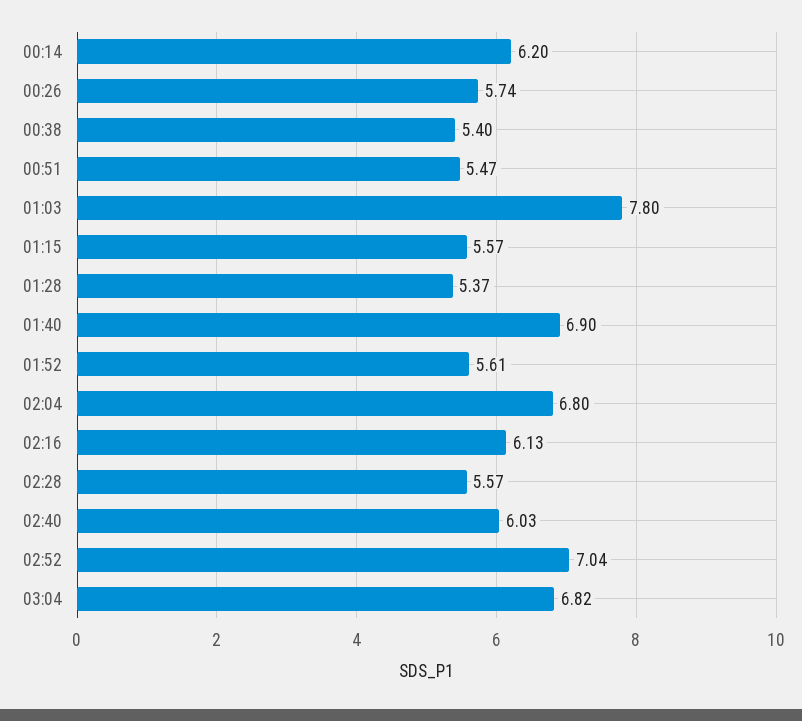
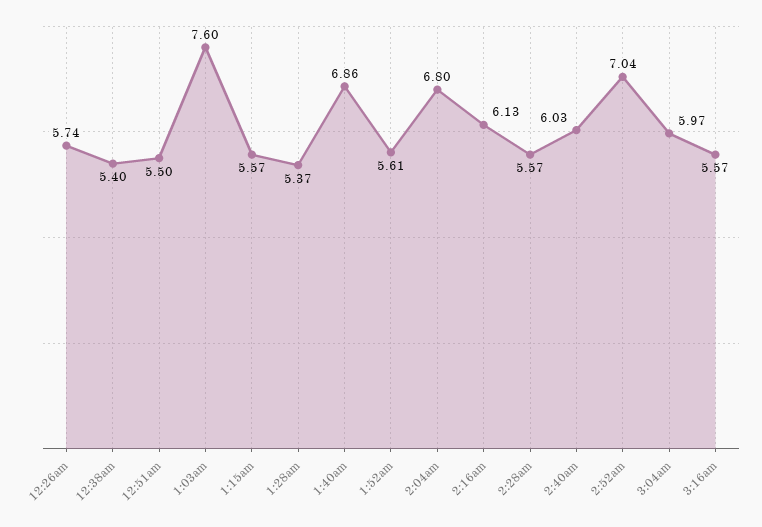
00:14: 6.2 -> none
00:51: 5.47 -> 5.5
01:03: 7.8 -> 7.6
01:40: 6.9 -> 6.86
03:04: 6.82 -> 5.97
3:16am: none -> 5.57

